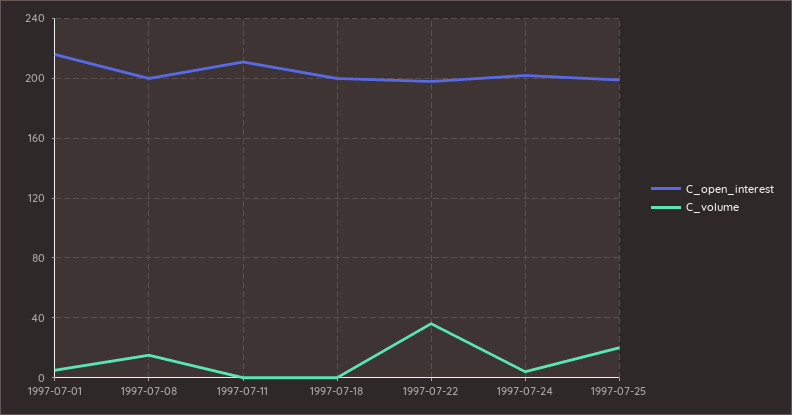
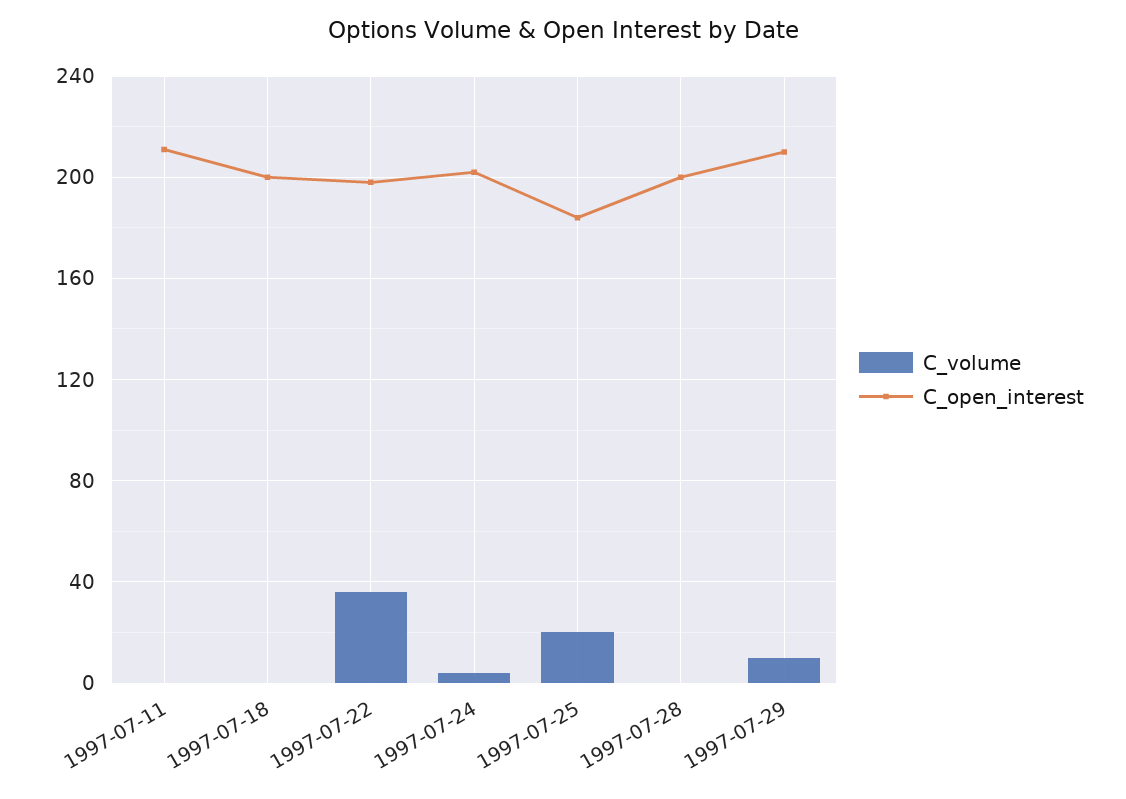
C_open_interest, 1997-07-01: 215 -> none
C_volume, 1997-07-01: 5 -> none
C_open_interest, 1997-07-08: 200 -> none
C_volume, 1997-07-08: 15 -> none
C_open_interest, 1997-07-25: 200 -> 185
C_volume, 1997-07-28: none -> 0
C_open_interest, 1997-07-28: none -> 200
C_volume, 1997-07-29: none -> 10
C_open_interest, 1997-07-29: none -> 210

